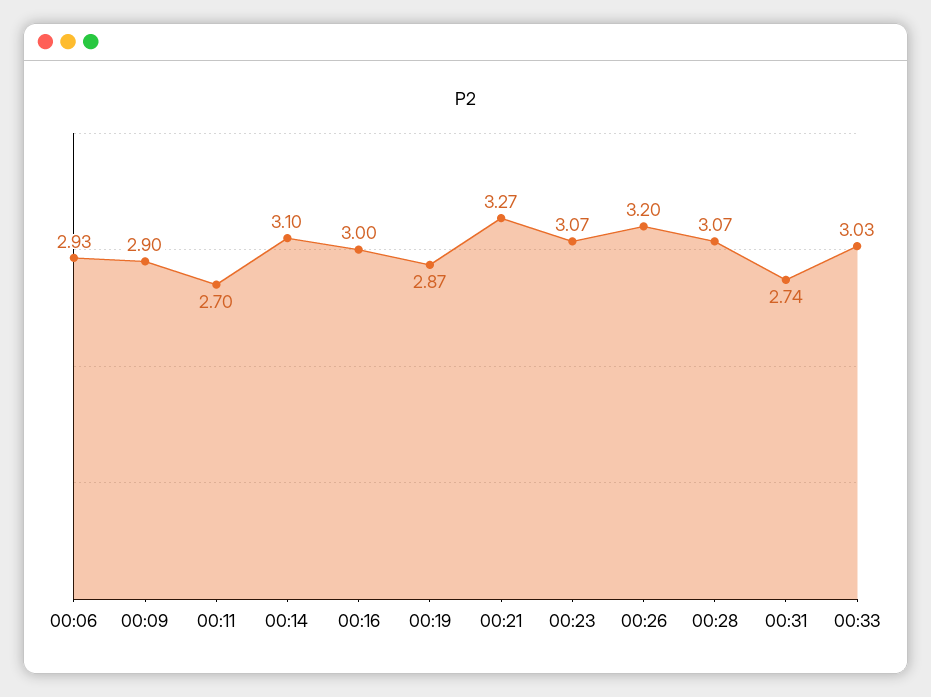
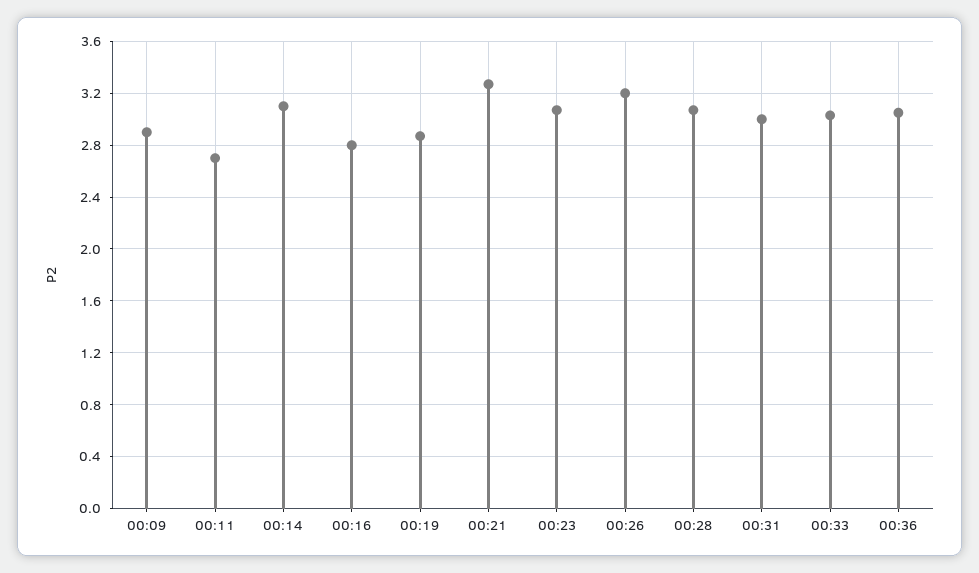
00:06: 2.93 -> none
00:16: 3 -> 2.8
00:31: 2.74 -> 3
00:36: none -> 3.05

